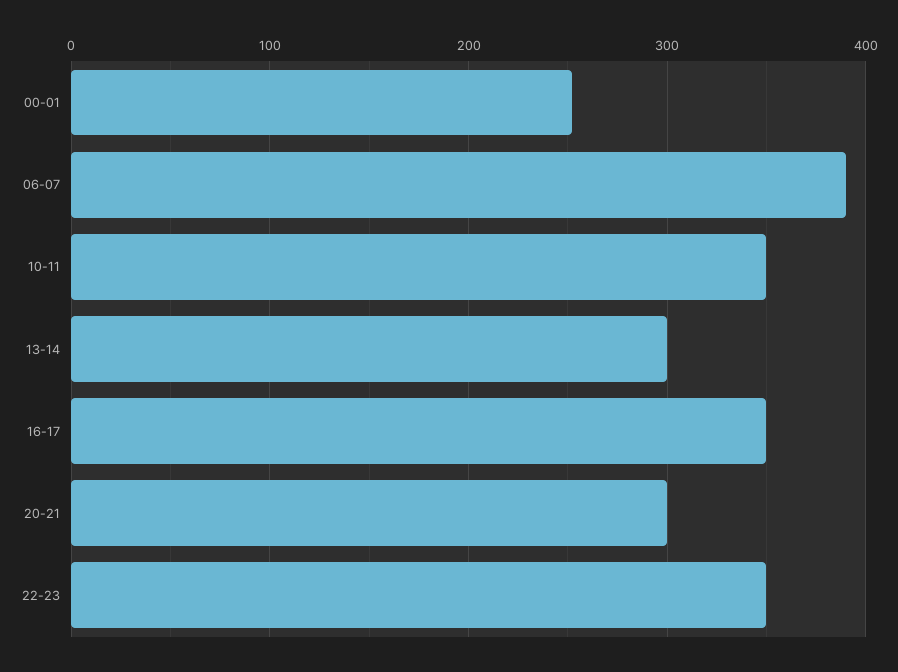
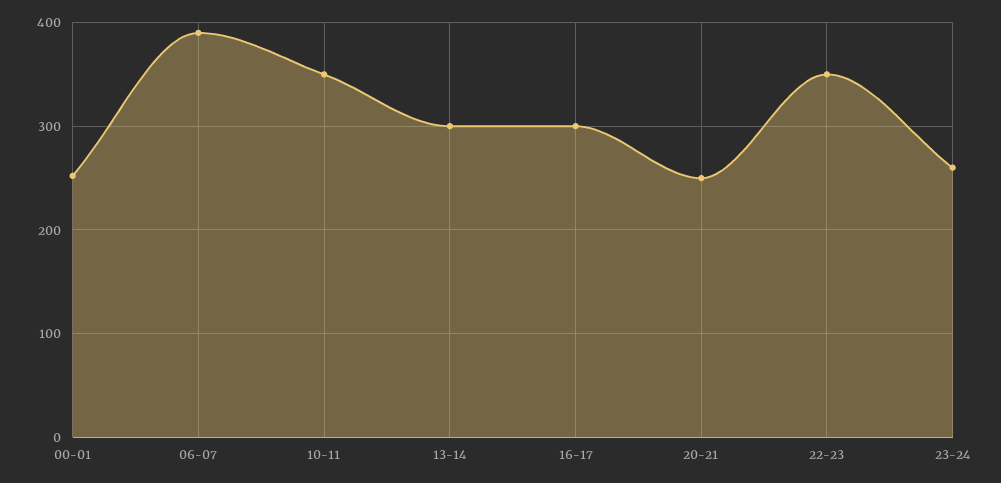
16-17: 350 -> 300
20-21: 300 -> 250
23-24: none -> 260

